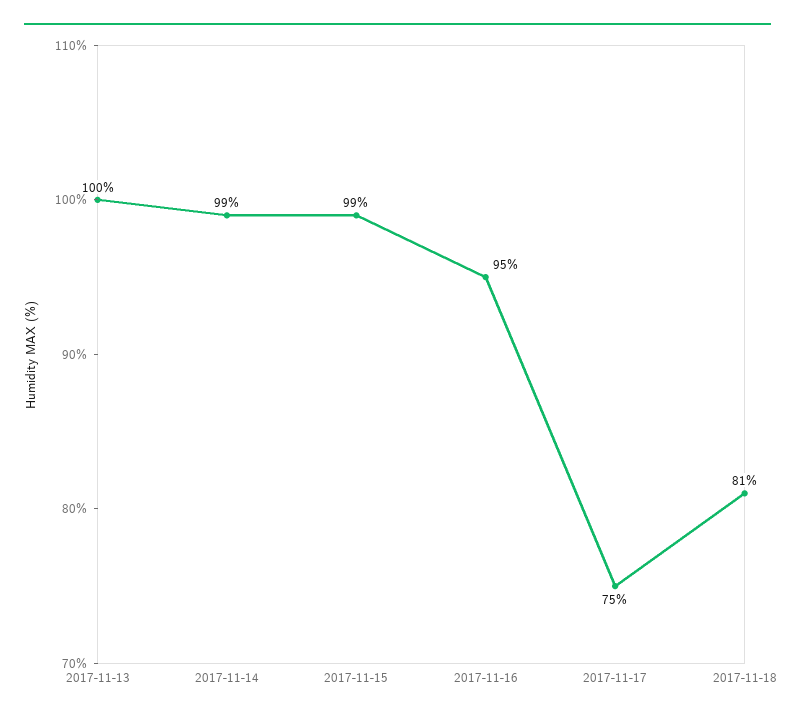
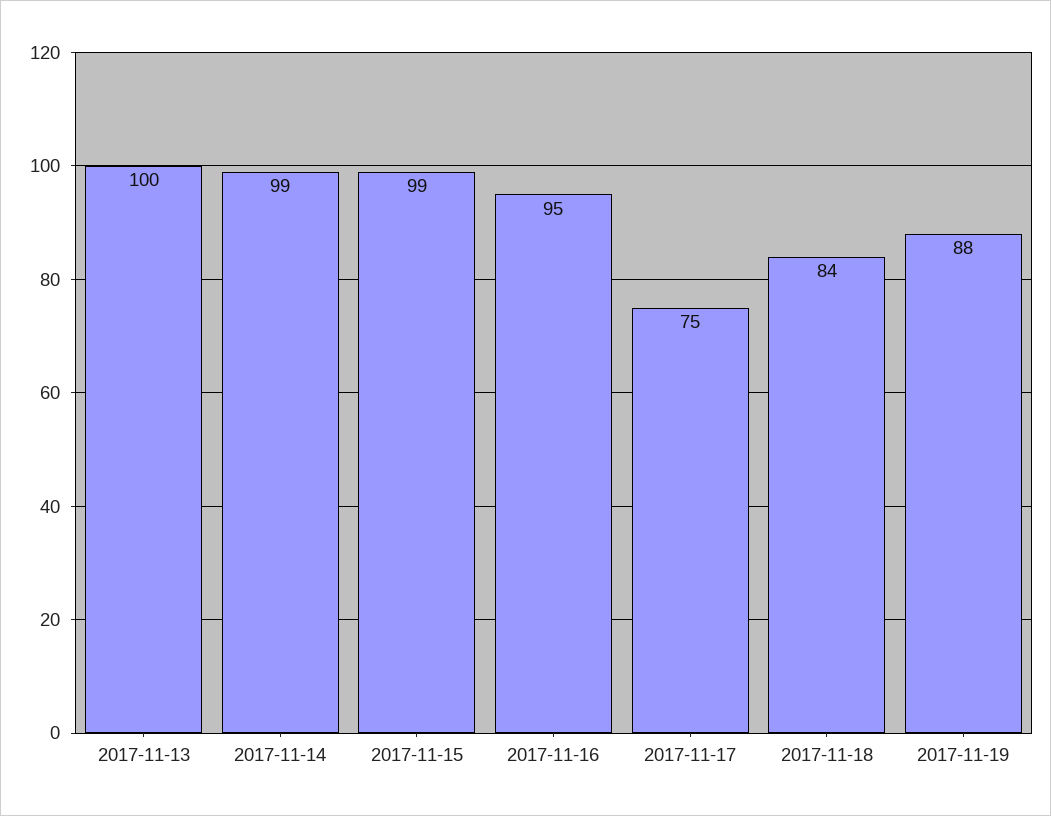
2017-11-18: 81 -> 84
2017-11-19: none -> 88

